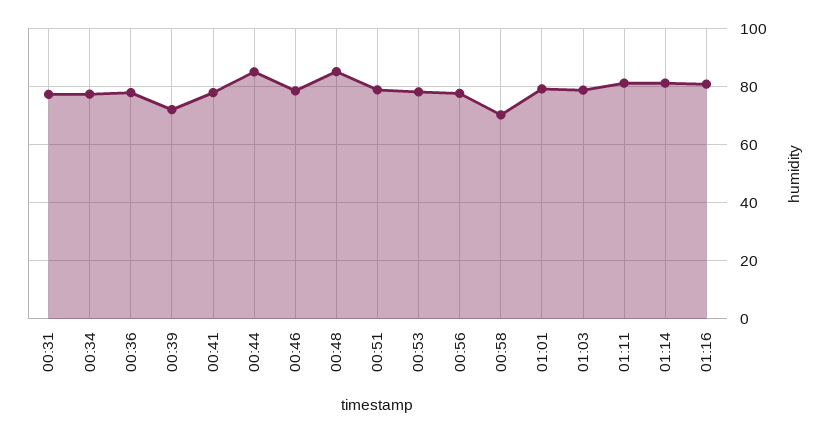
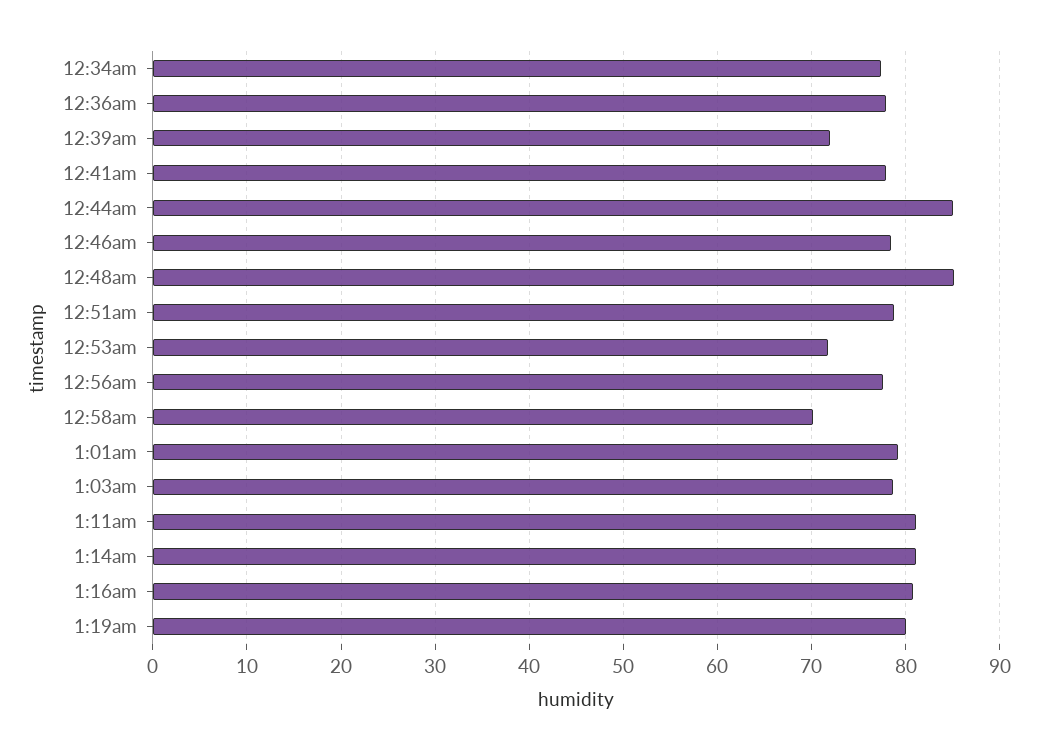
00:31: 77.5 -> none
00:53: 77.5 -> 72
1:19am: none -> 80

